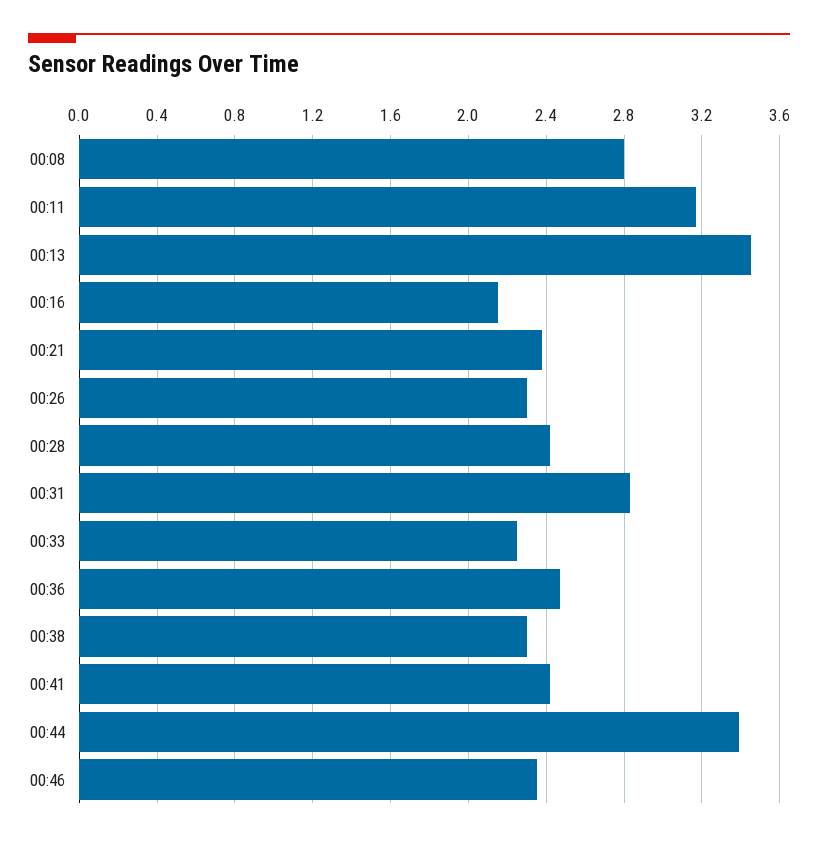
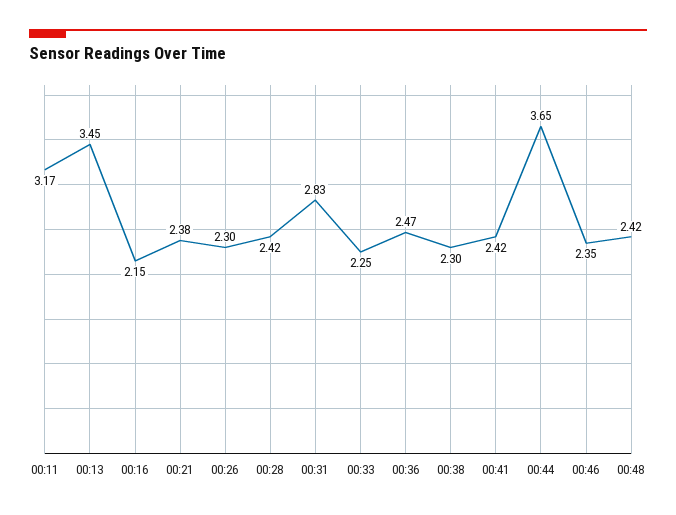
00:08: 2.8 -> none
00:44: 3.4 -> 3.65
00:48: none -> 2.42

